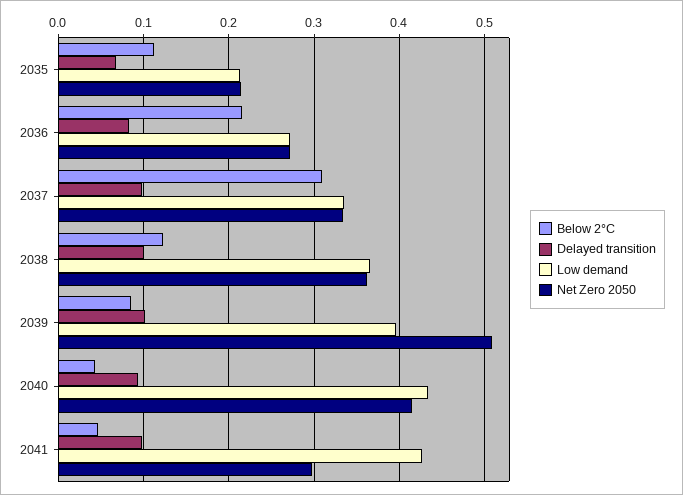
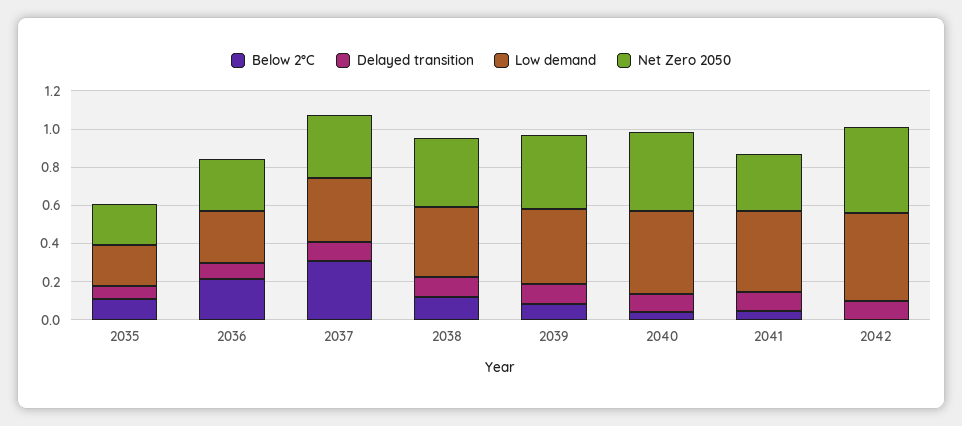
Net Zero 2050, 2039: 0.51 -> 0.4
Below 2°C, 2042: none -> 0
Delayed transition, 2042: none -> 0.1
Low demand, 2042: none -> 0.45
Net Zero 2050, 2042: none -> 0.45

